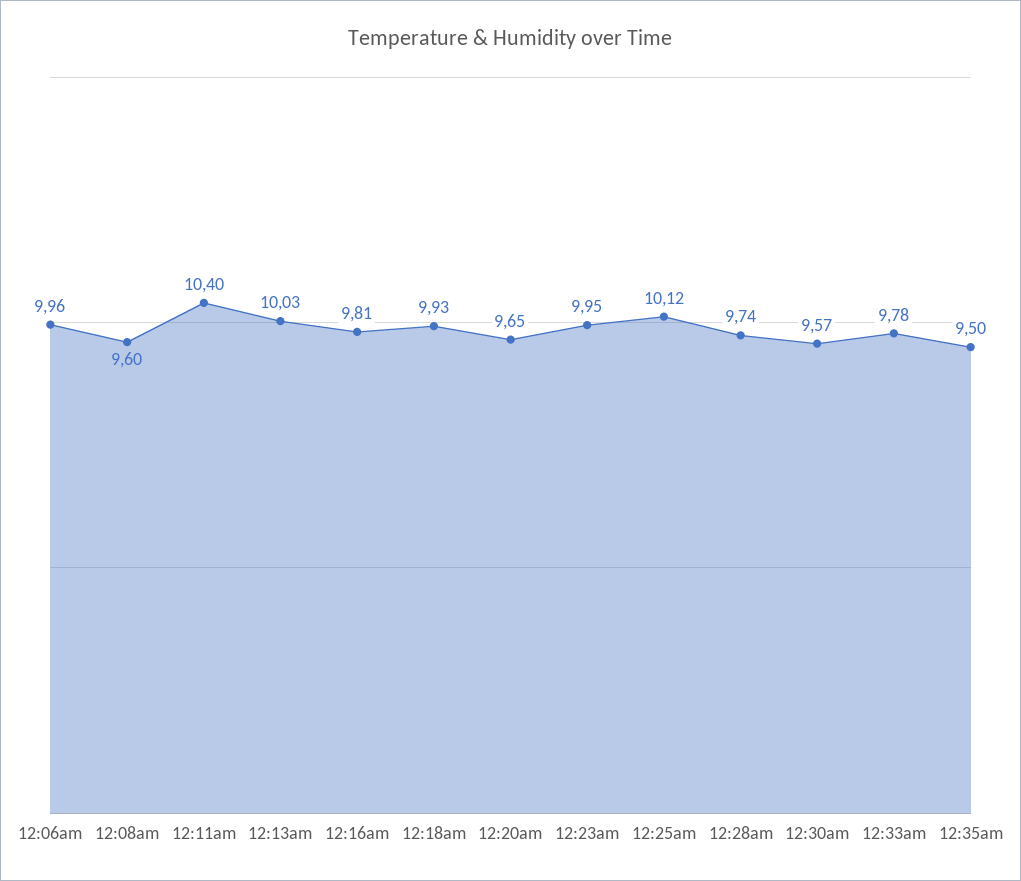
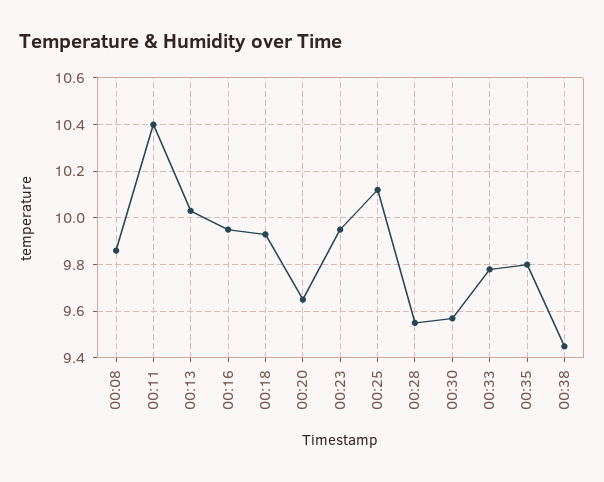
12:06am: 9.96 -> none
12:08am: 9.6 -> 9.85
12:16am: 9.81 -> 9.95
12:28am: 9.74 -> 9.55
12:35am: 9.5 -> 9.8
00:38: none -> 9.45

